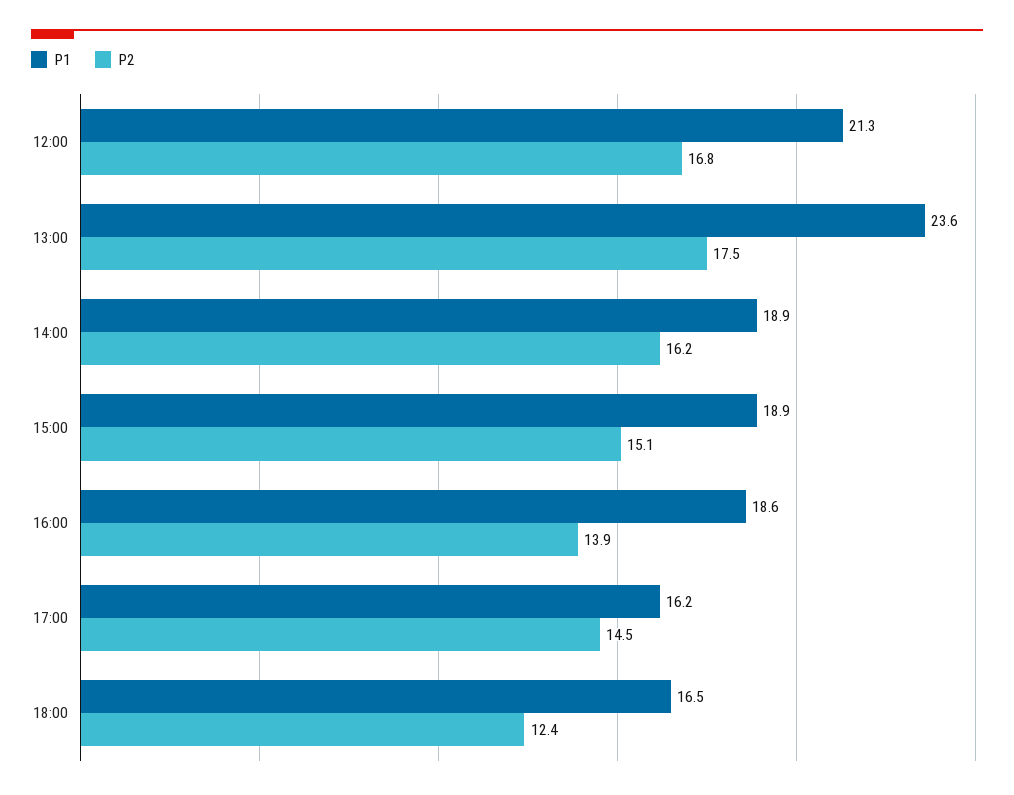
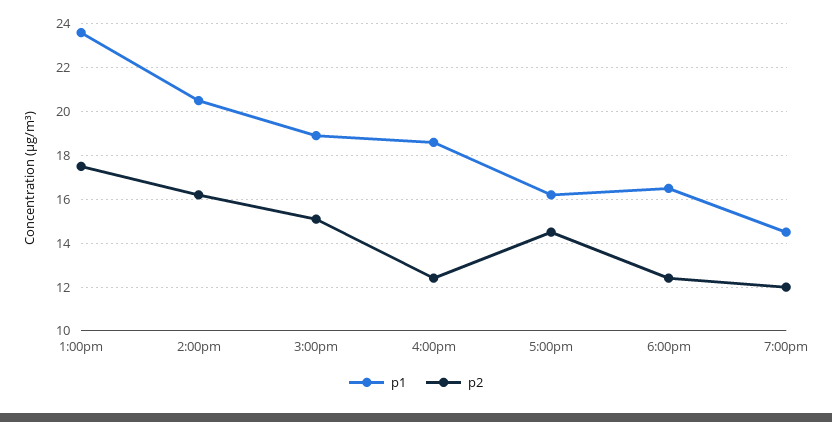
P1, 12:00: 21.3 -> none
P2, 12:00: 16.8 -> none
P1, 14:00: 18.9 -> 20.5
P2, 16:00: 13.9 -> 12.5
P1, 7:00pm: none -> 14.5
P2, 7:00pm: none -> 12

